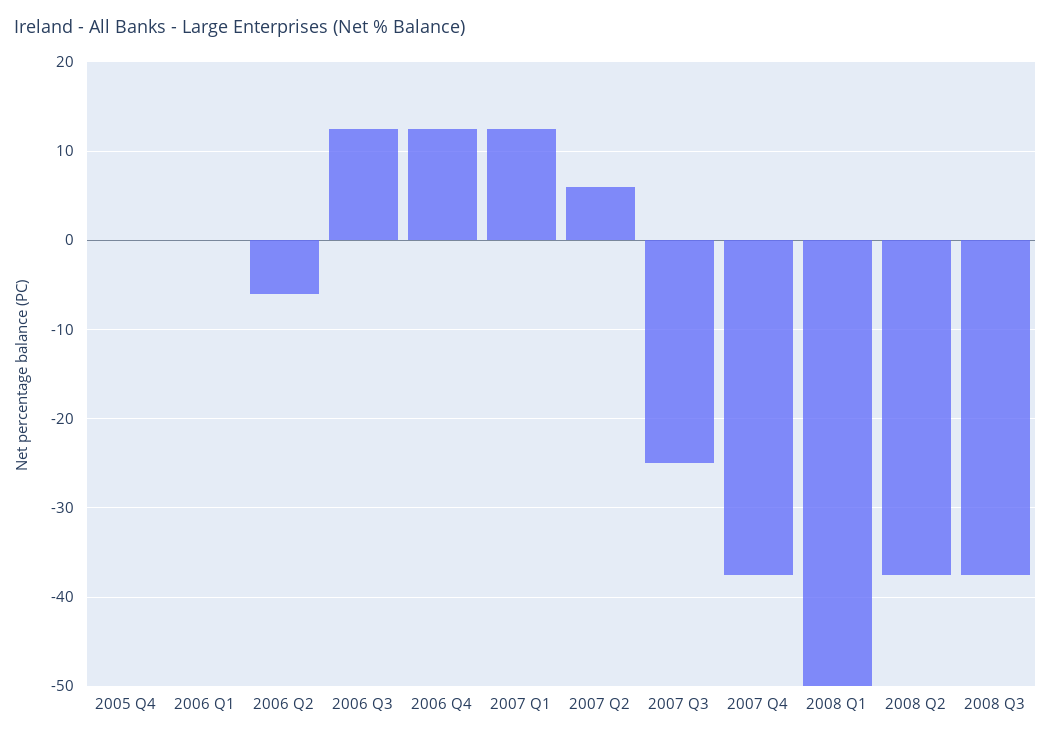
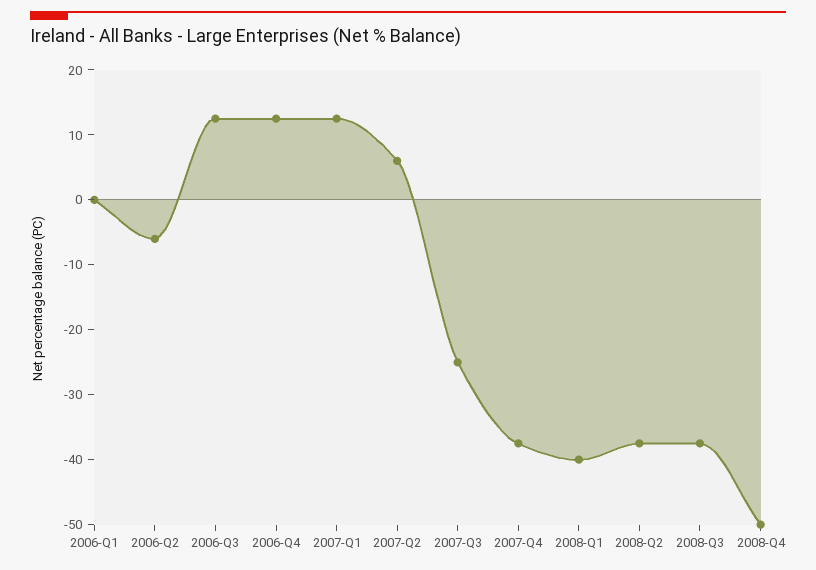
2005 Q4: 0 -> none
2008 Q1: -50 -> -40
2008-Q4: none -> -50

